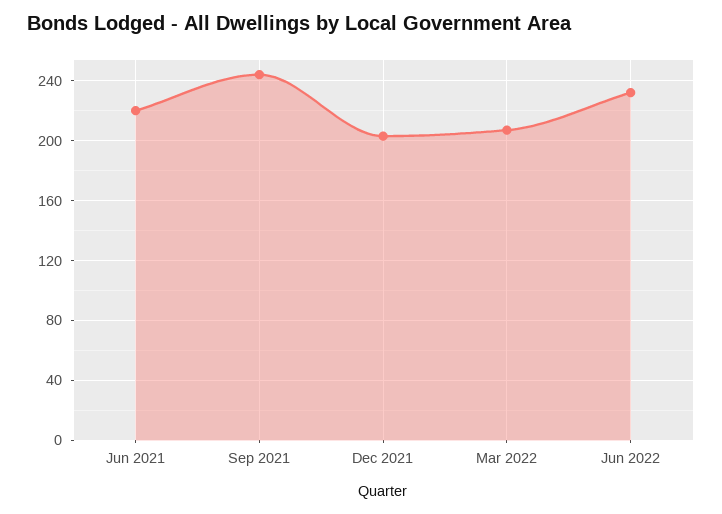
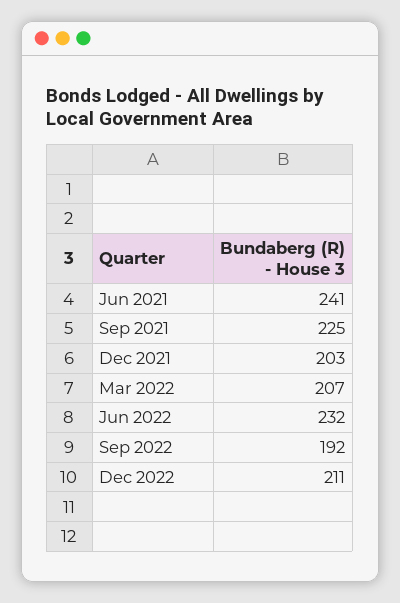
Jun 2021: 220 -> 241
Sep 2021: 245 -> 225
Sep 2022: none -> 192
Dec 2022: none -> 211

